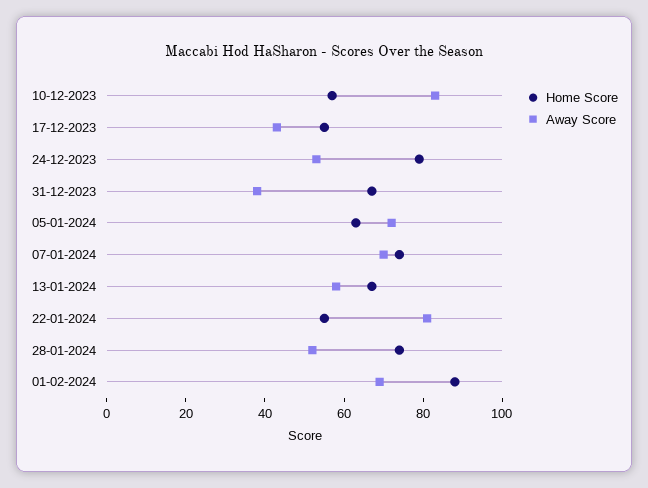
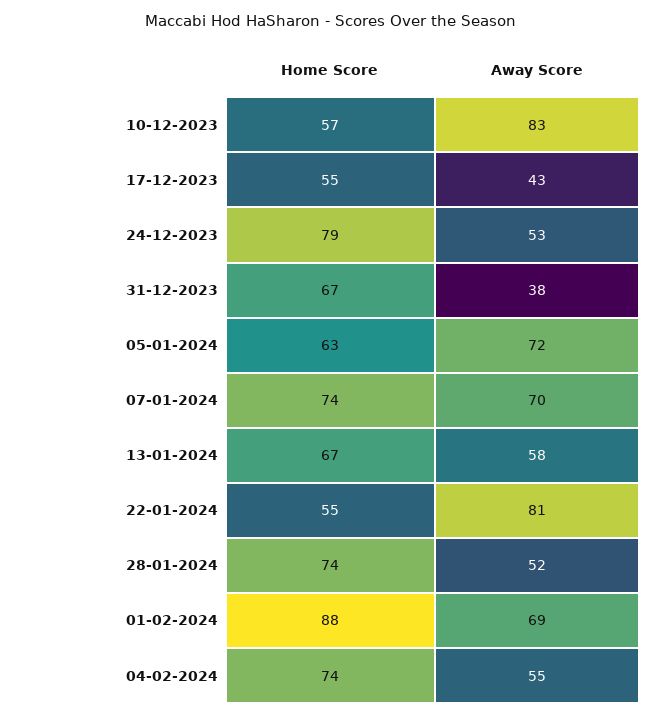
Home Score, 04-02-2024: none -> 74
Away Score, 04-02-2024: none -> 55

